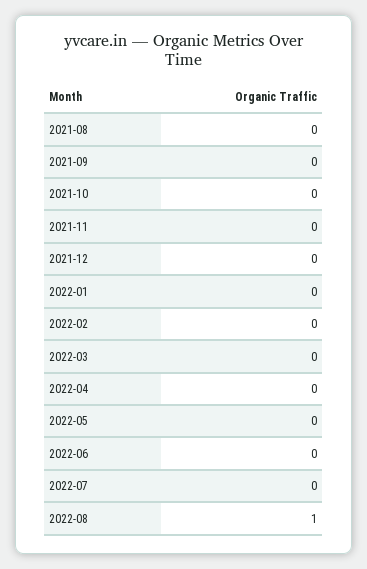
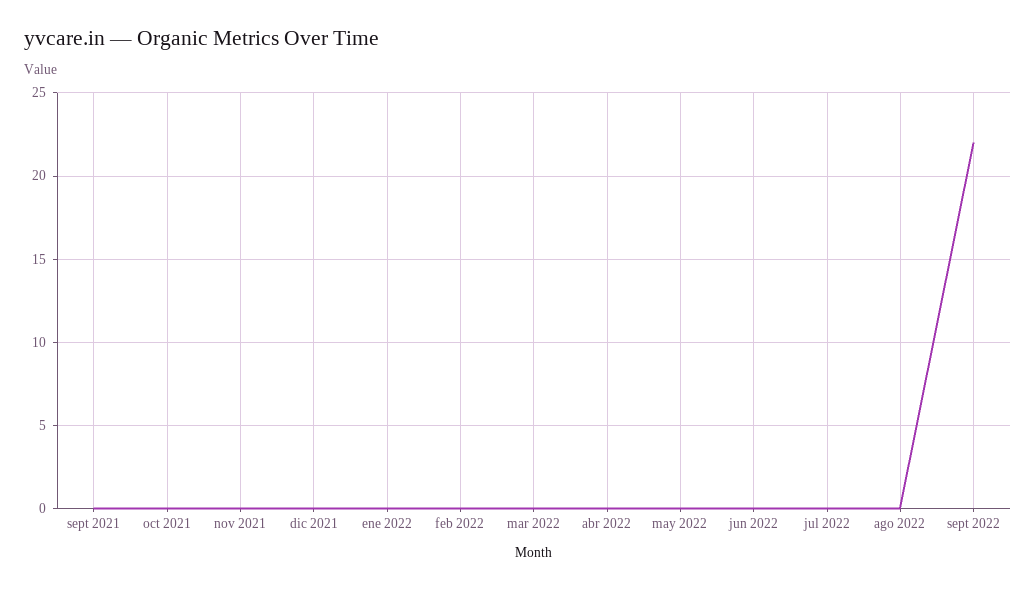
2021-08: 0 -> none
2022-08: 1 -> 0
sept 2022: none -> 22

